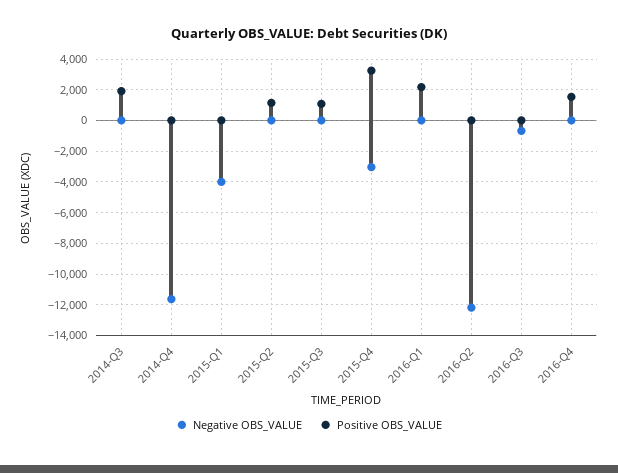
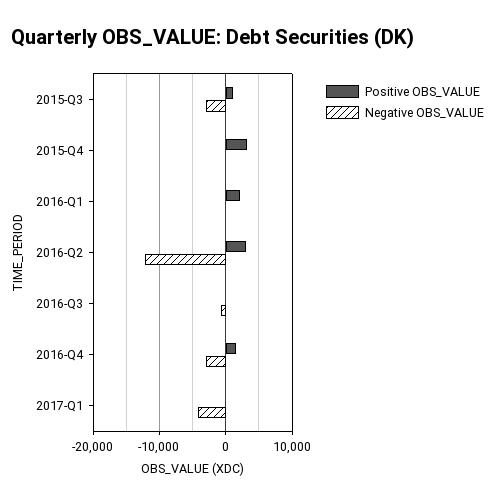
Negative OBS_VALUE, 2014-Q3: 0 -> none
Positive OBS_VALUE, 2014-Q3: 2000 -> none
Negative OBS_VALUE, 2014-Q4: -11500 -> none
Positive OBS_VALUE, 2014-Q4: 0 -> none
Negative OBS_VALUE, 2015-Q1: -4000 -> none
Positive OBS_VALUE, 2015-Q1: 0 -> none
Negative OBS_VALUE, 2015-Q2: 0 -> none
Positive OBS_VALUE, 2015-Q2: 1000 -> none
Negative OBS_VALUE, 2015-Q3: 0 -> -3000
Negative OBS_VALUE, 2015-Q4: -3000 -> 0
Positive OBS_VALUE, 2016-Q2: 0 -> 3000
Negative OBS_VALUE, 2016-Q4: 0 -> -3000
Positive OBS_VALUE, 2017-Q1: none -> 0
Negative OBS_VALUE, 2017-Q1: none -> -4000

